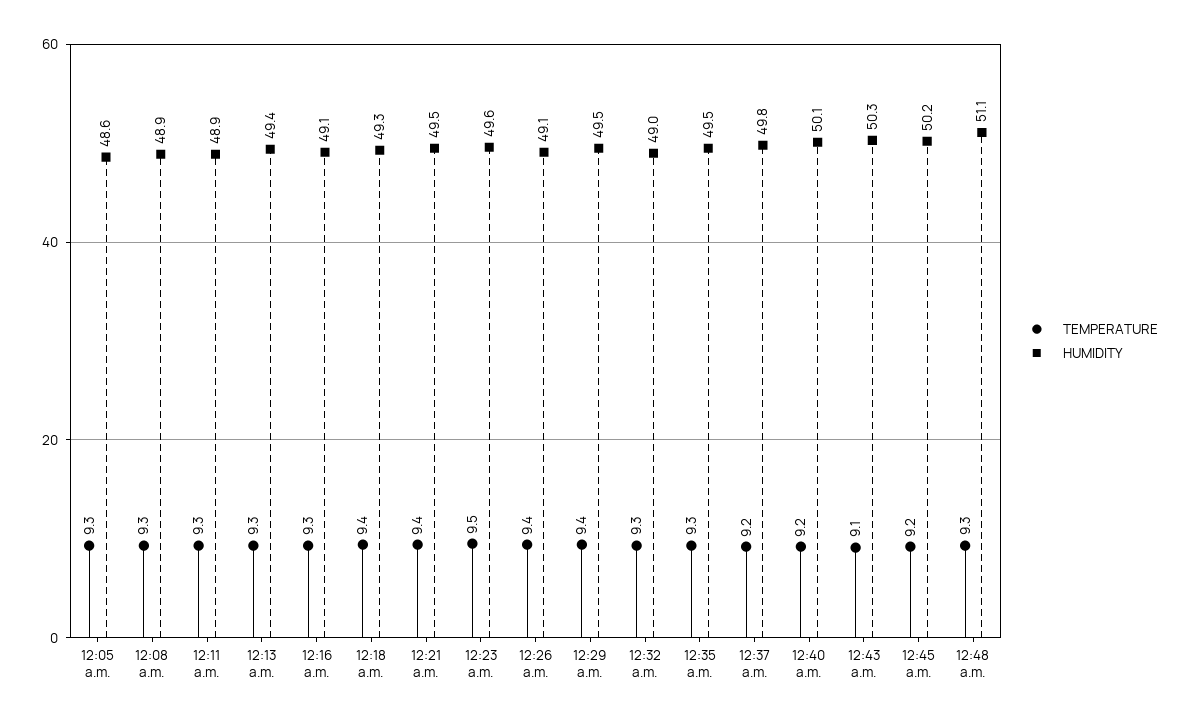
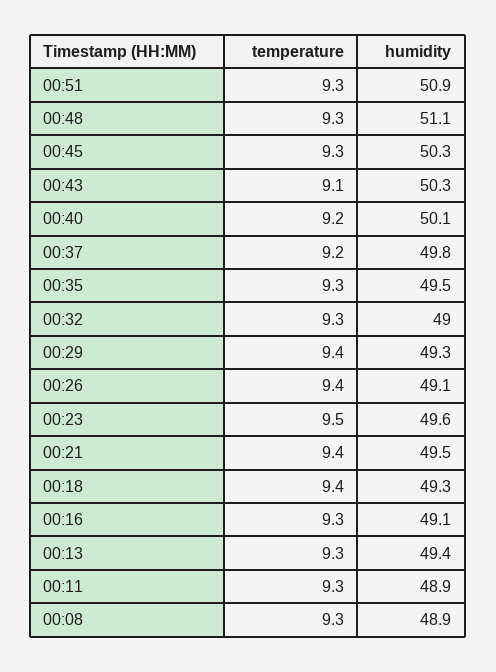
TEMPERATURE, 12:05 a.m.: 9.3 -> none
HUMIDITY, 12:05 a.m.: 48.6 -> none
HUMIDITY, 12:29 a.m.: 49.5 -> 49.3
TEMPERATURE, 12:45 a.m.: 9.2 -> 9.3
HUMIDITY, 12:45 a.m.: 50.2 -> 50.3
TEMPERATURE, 00:51: none -> 9.3
HUMIDITY, 00:51: none -> 50.9

